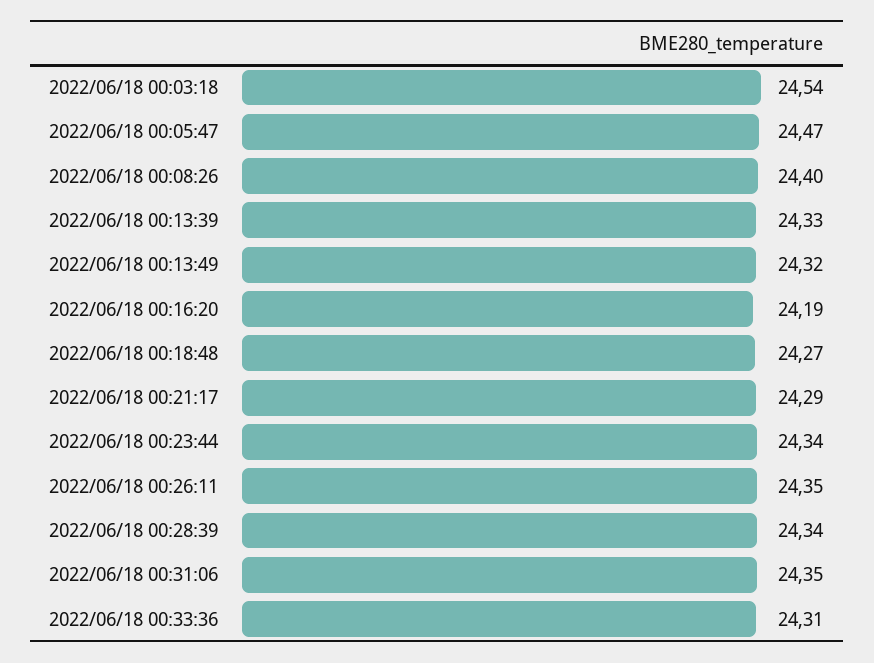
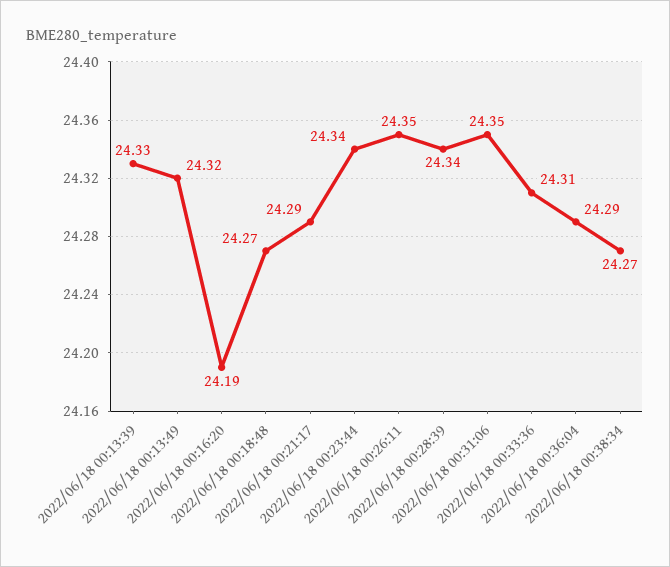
2022/06/18 00:03:18: 24.54 -> none
2022/06/18 00:05:47: 24.47 -> none
2022/06/18 00:08:26: 24.4 -> none
2022/06/18 00:36:04: none -> 24.29
2022/06/18 00:38:34: none -> 24.27

